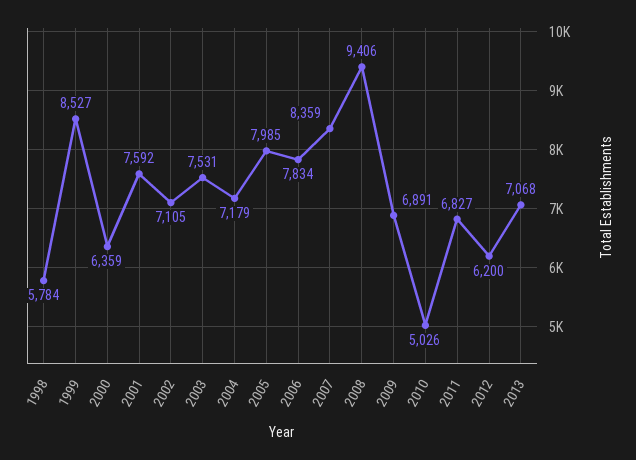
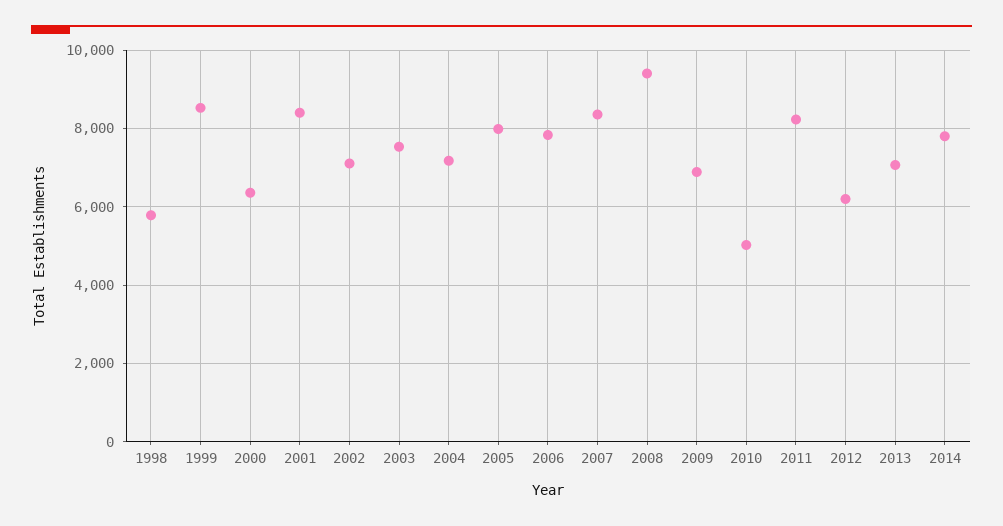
2001: 7592 -> 8400
2011: 6827 -> 8200
2014: none -> 7800

